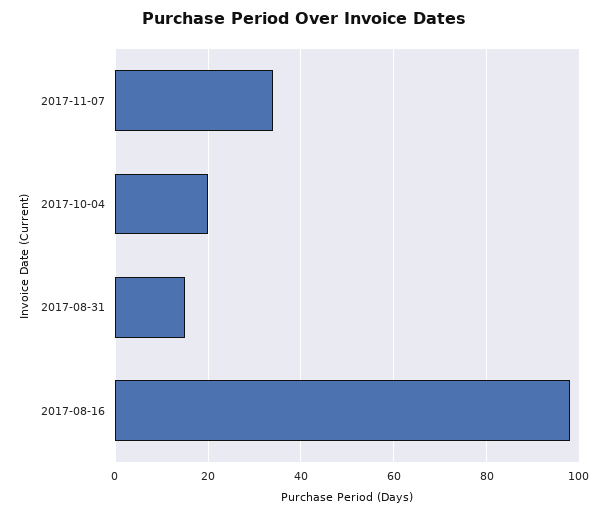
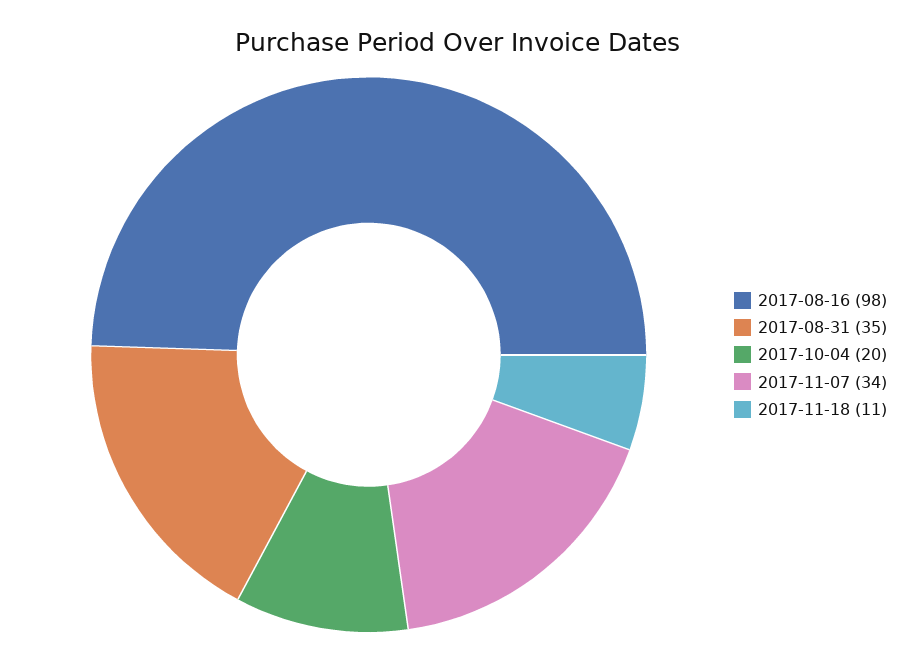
2017-08-31: 15 -> 35
2017-11-18: none -> 11

